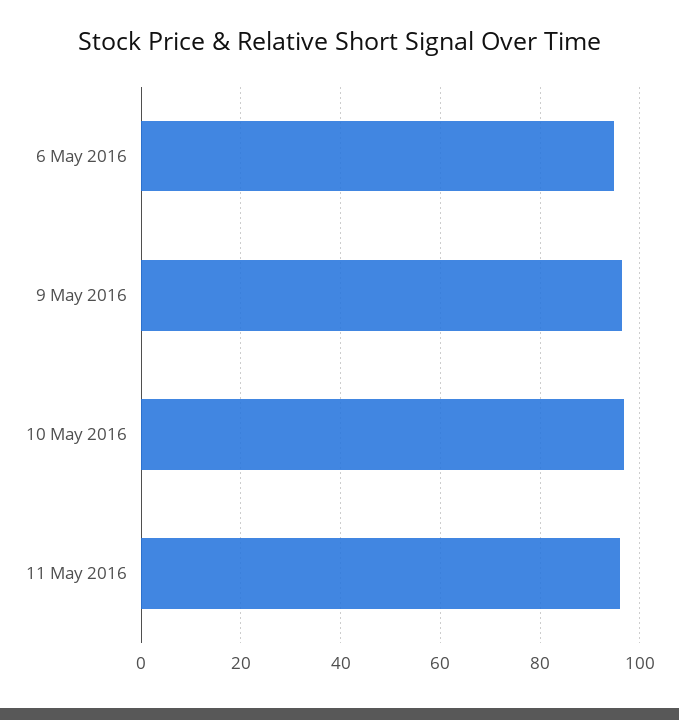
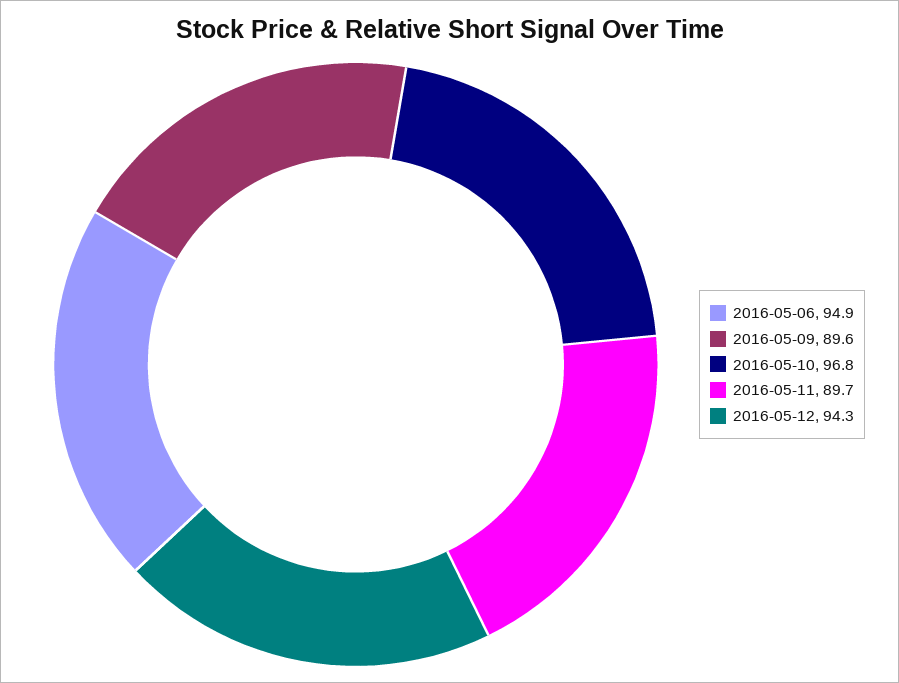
9 May 2016: 96 -> 89.6
11 May 2016: 96 -> 89.7
2016-05-12: none -> 94.3

